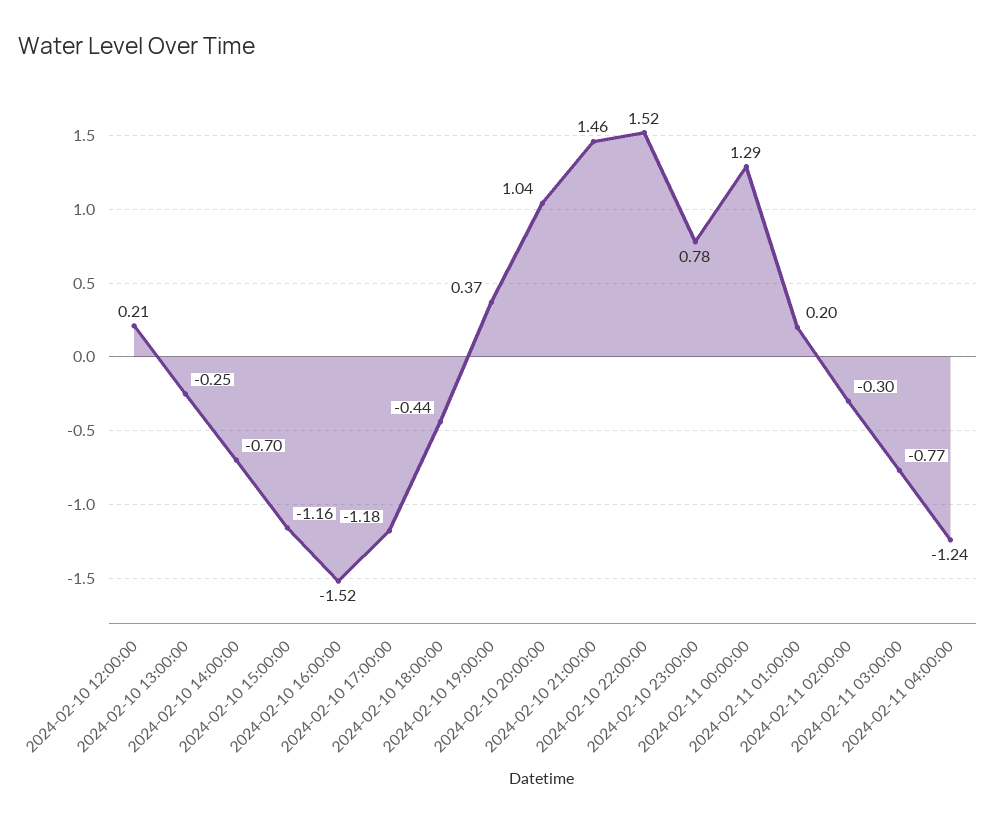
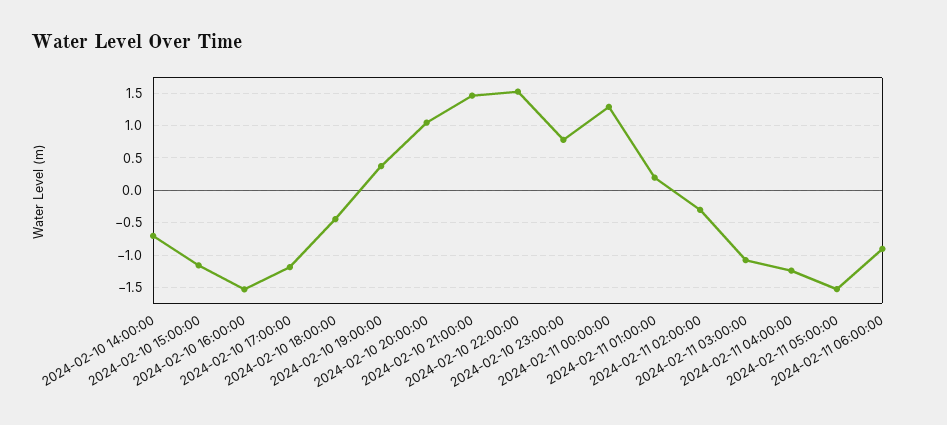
2024-02-10 12:00:00: 0.21 -> none
2024-02-10 13:00:00: -0.25 -> none
2024-02-11 03:00:00: -0.77 -> -1.1
2024-02-11 05:00:00: none -> -1.5
2024-02-11 06:00:00: none -> -0.9

